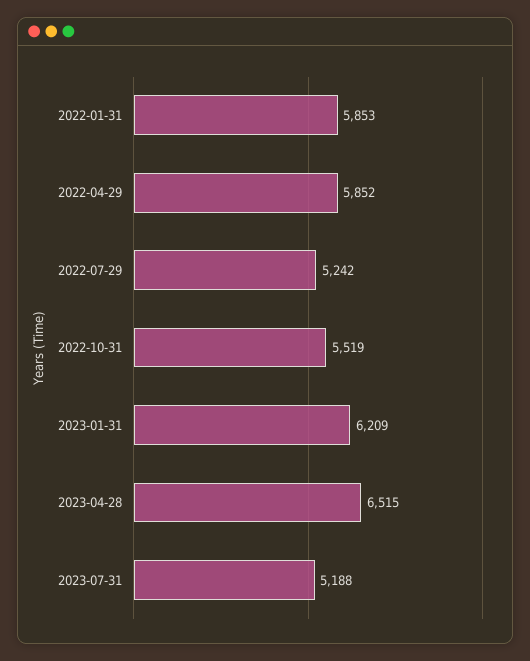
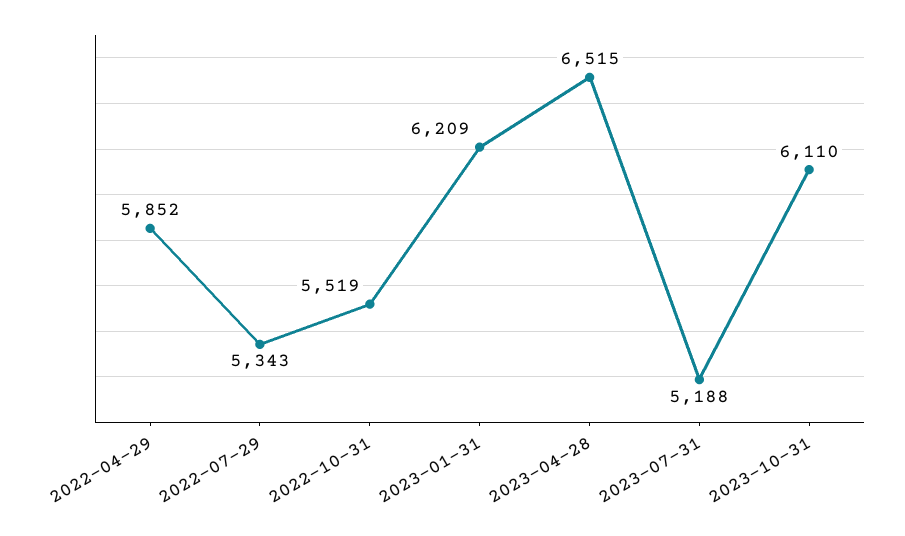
2022-01-31: 5853 -> none
2022-07-29: 5242 -> 5343
2023-10-31: none -> 6110

